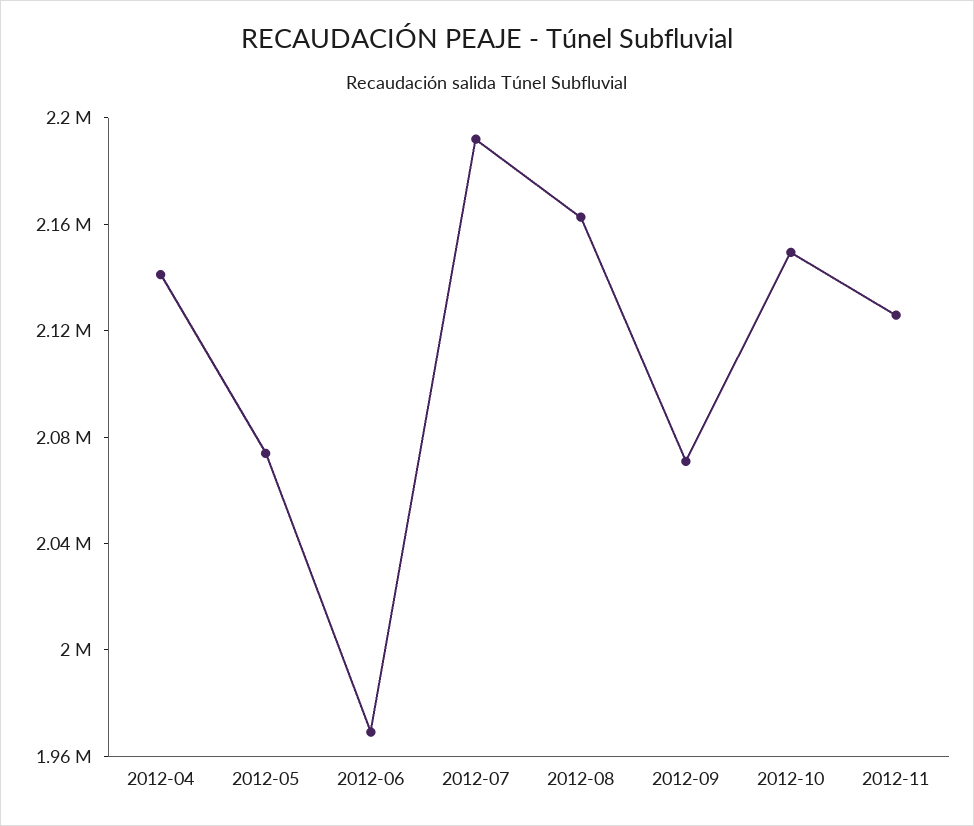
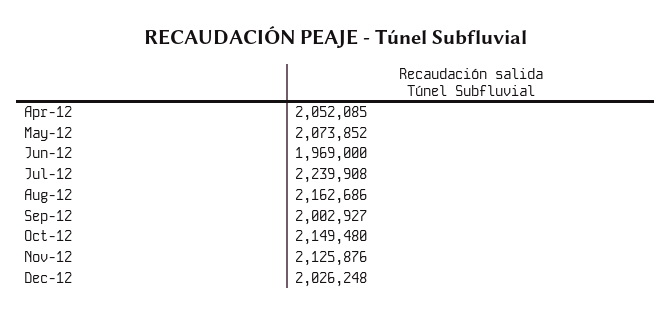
2012-04: 2140000 -> 2052085
2012-07: 2190000 -> 2239908
2012-09: 2070000 -> 2002927
Dec-12: none -> 2026248

